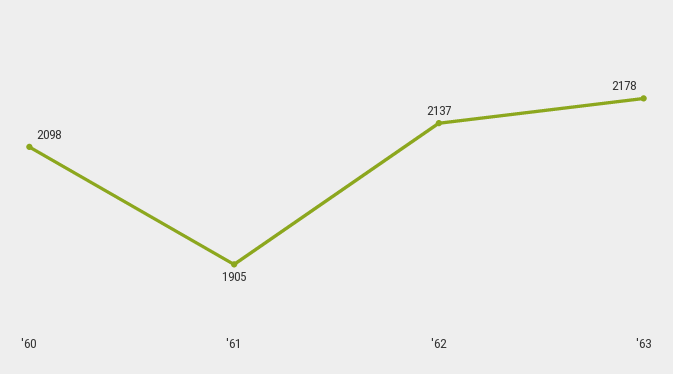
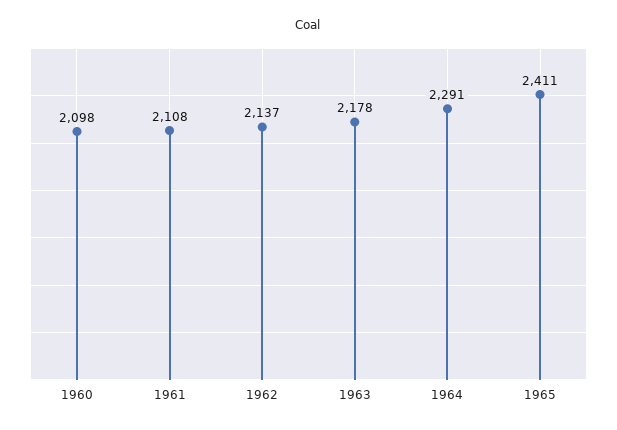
'61: 1905 -> 2108
1964: none -> 2291
1965: none -> 2411

